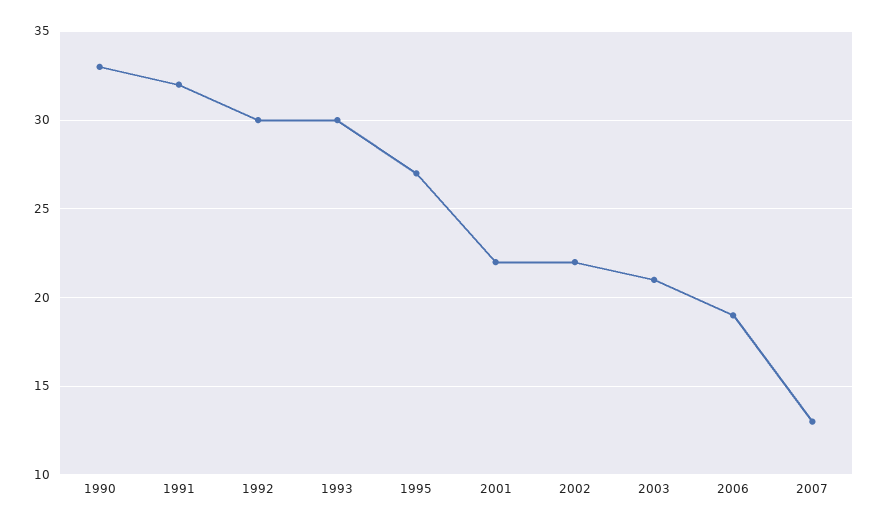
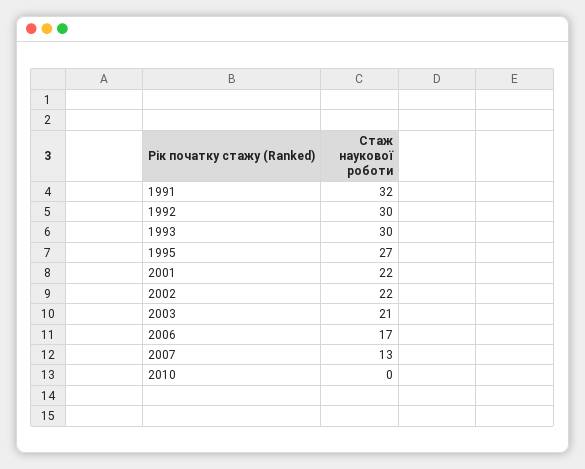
1990: 33 -> none
2006: 19 -> 17
2010: none -> 0

